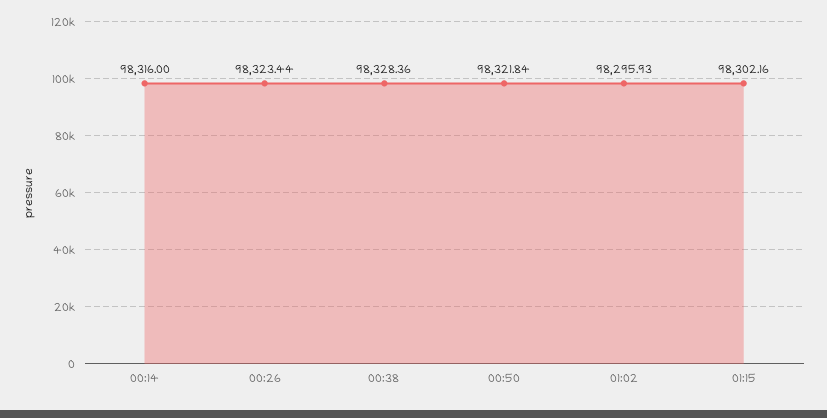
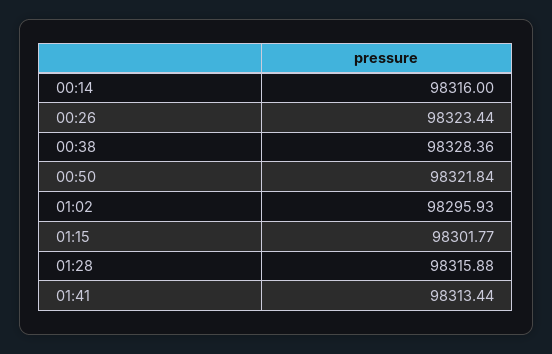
01:15: 98302.16 -> 98301.77
01:28: none -> 98315.88
01:41: none -> 98313.44

